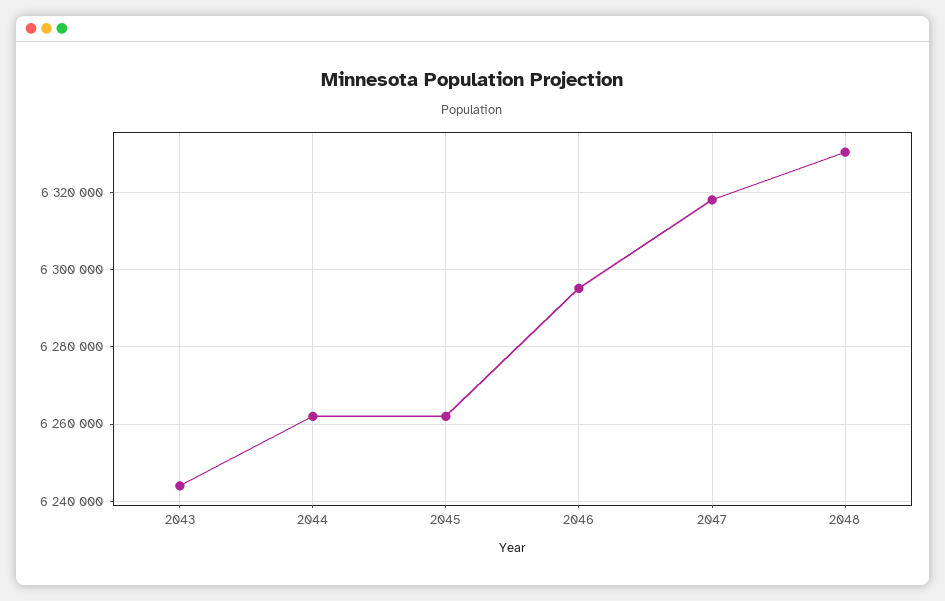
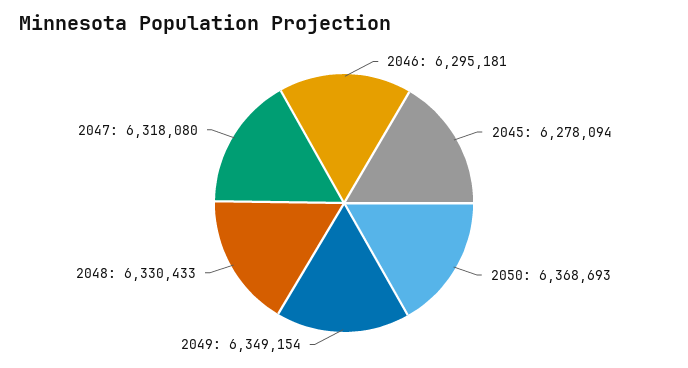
2043: 6244000 -> none
2044: 6262000 -> none
2045: 6262000 -> 6278094
2050: none -> 6368693
2049: none -> 6349154

